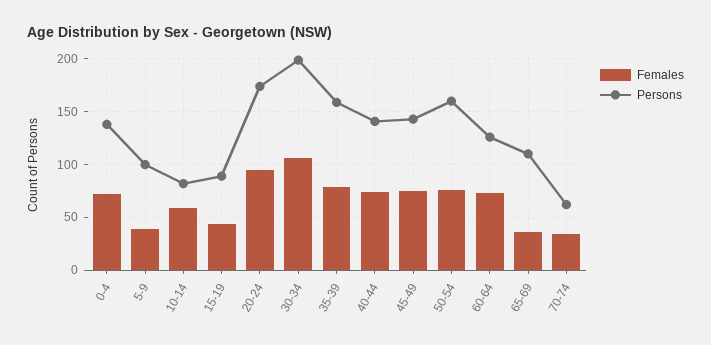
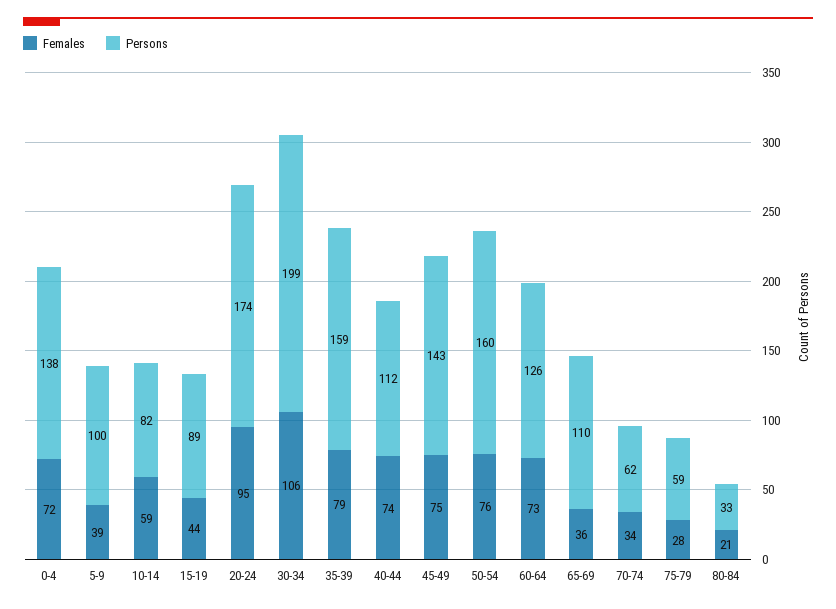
Persons, 40-44: 140 -> 112
Females, 75-79: none -> 28
Persons, 75-79: none -> 59
Females, 80-84: none -> 21
Persons, 80-84: none -> 33

